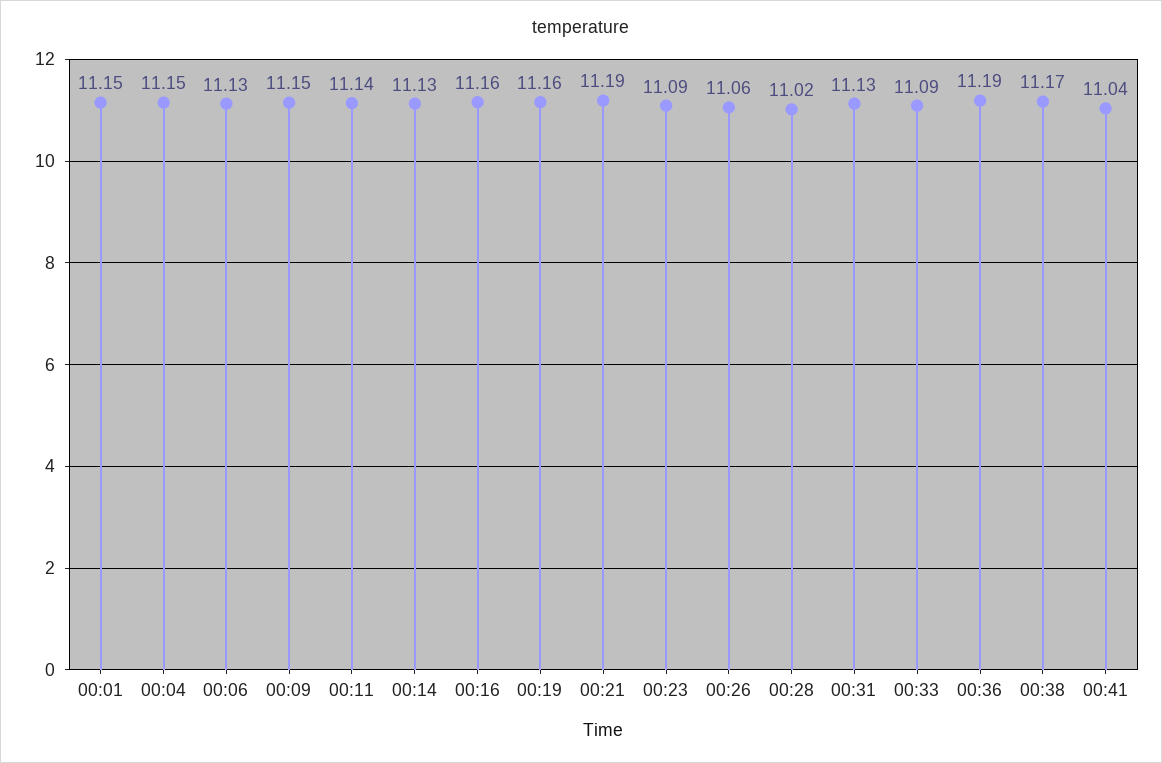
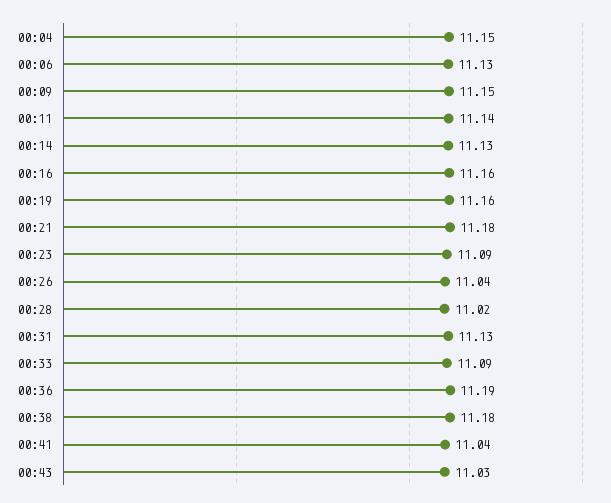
00:01: 11.15 -> none
00:21: 11.19 -> 11.18
00:26: 11.06 -> 11.04
00:38: 11.17 -> 11.18
00:43: none -> 11.03

